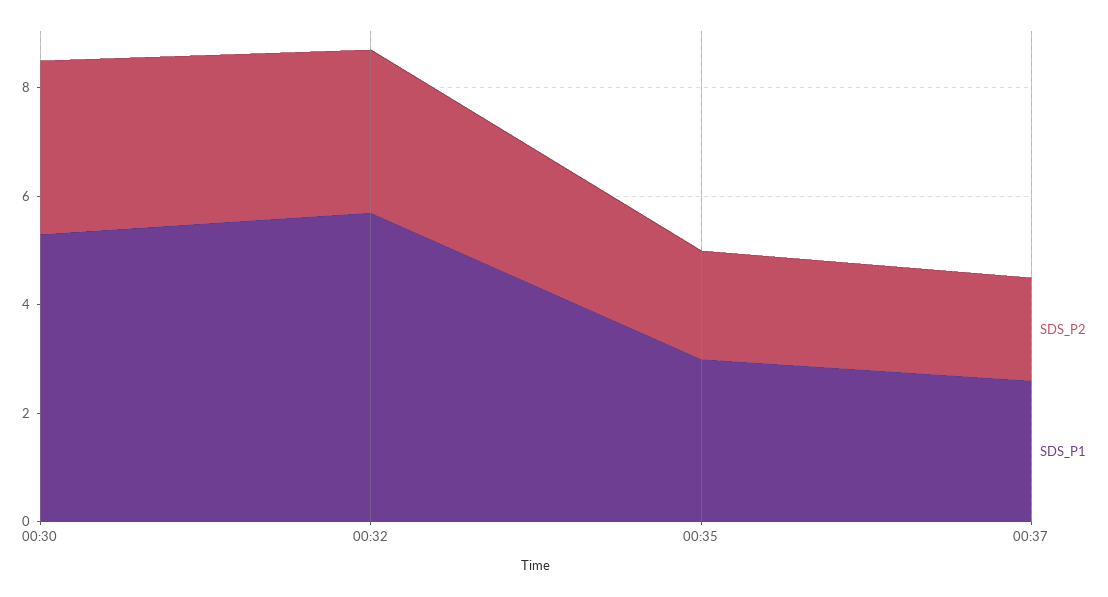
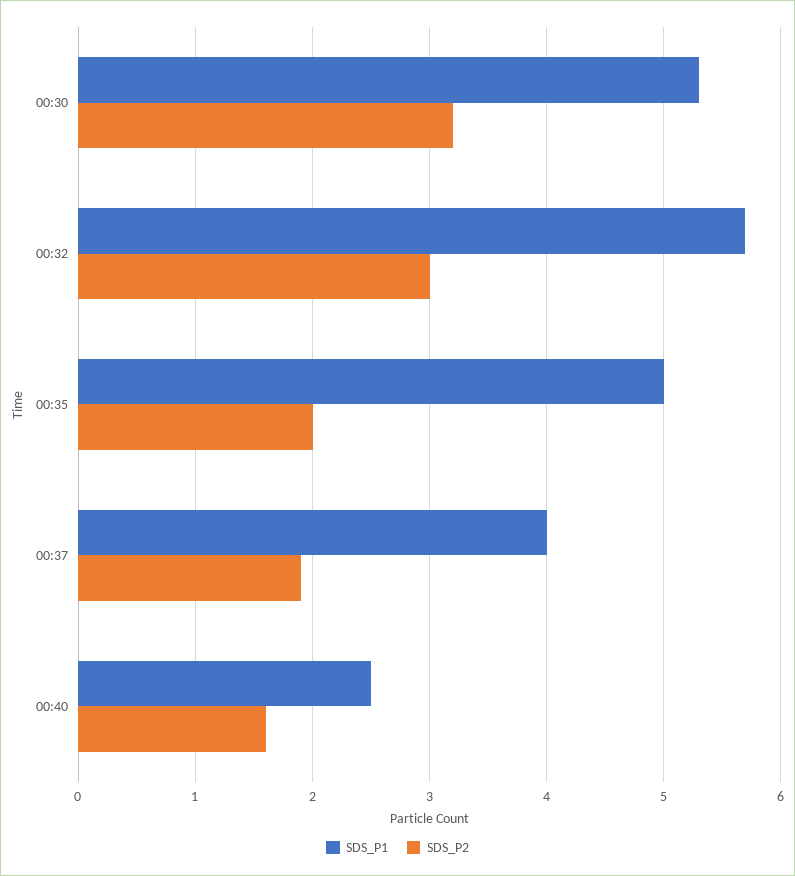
SDS_P1, 00:35: 3 -> 5
SDS_P1, 00:37: 2.5 -> 4
SDS_P1, 00:40: none -> 2.5
SDS_P2, 00:40: none -> 1.6

